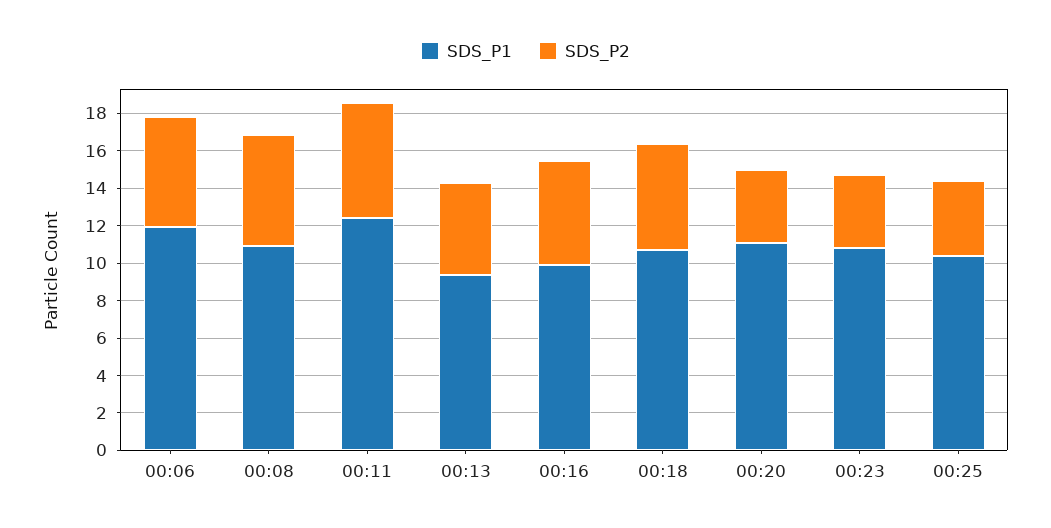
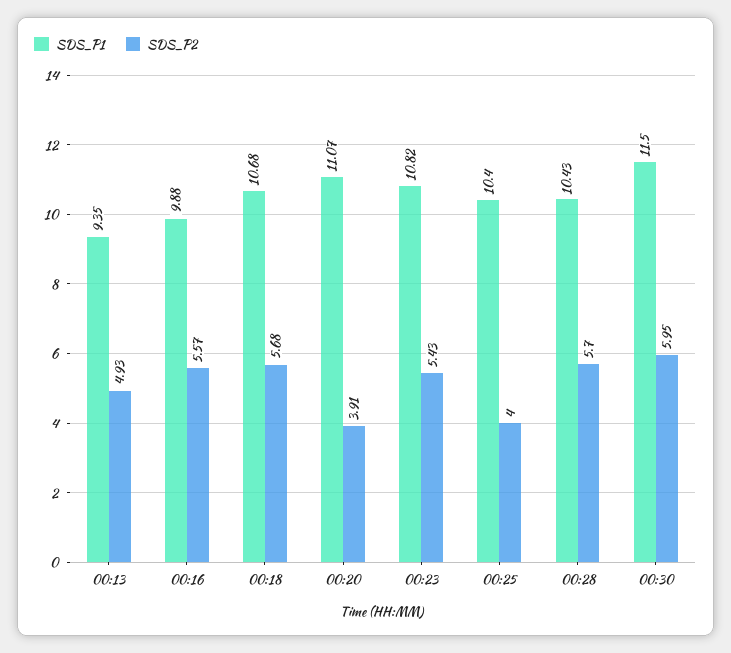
SDS_P1, 00:06: 12 -> none
SDS_P2, 00:06: 6 -> none
SDS_P1, 00:08: 11 -> none
SDS_P2, 00:08: 6 -> none
SDS_P1, 00:11: 12.5 -> none
SDS_P2, 00:11: 6 -> none
SDS_P2, 00:23: 4 -> 5.43
SDS_P1, 00:28: none -> 10.43
SDS_P2, 00:28: none -> 5.7
SDS_P1, 00:30: none -> 11.5
SDS_P2, 00:30: none -> 5.95

